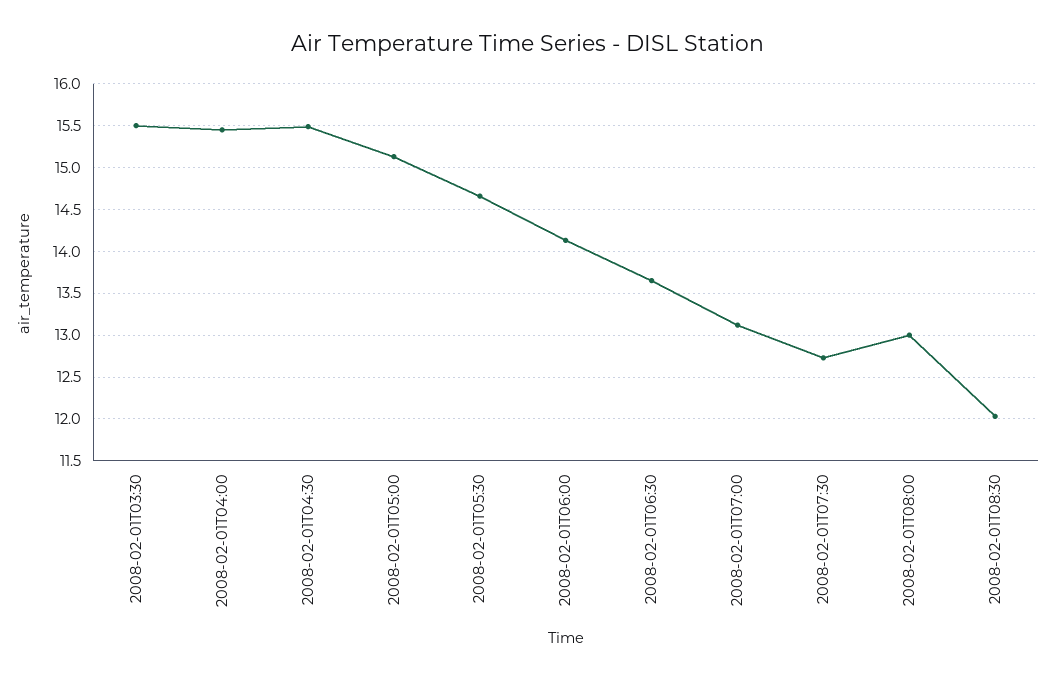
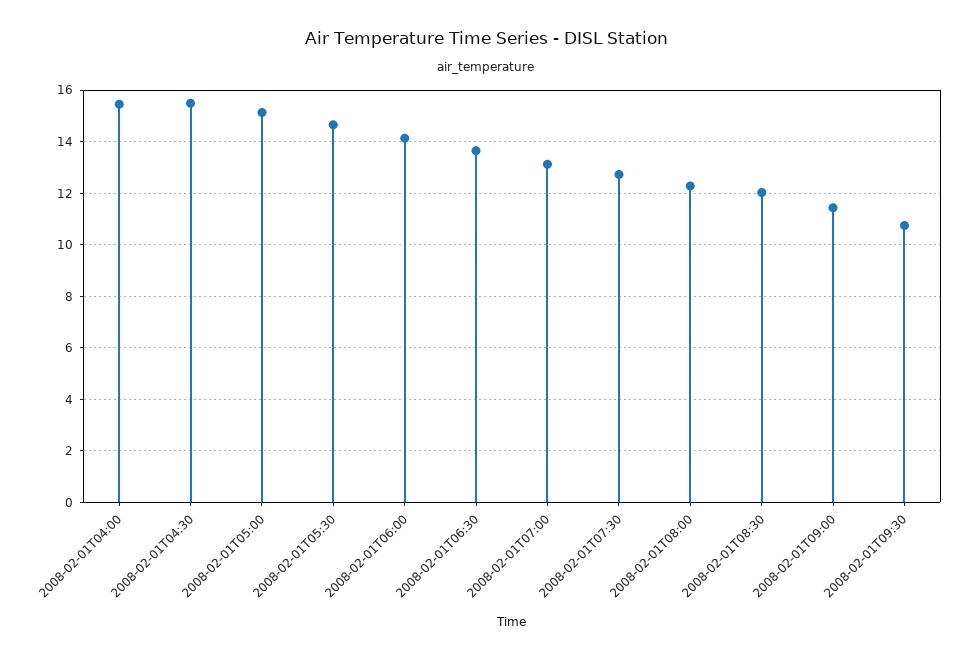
2008-02-01T03:30: 15.5 -> none
2008-02-01T08:00: 13 -> 12.25
2008-02-01T09:00: none -> 11.5
2008-02-01T09:30: none -> 10.75

